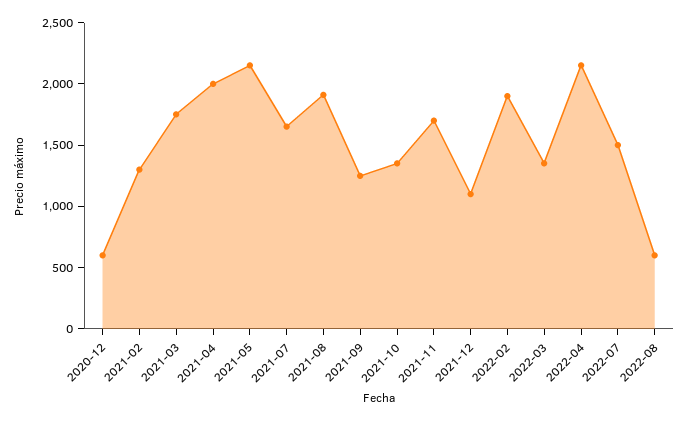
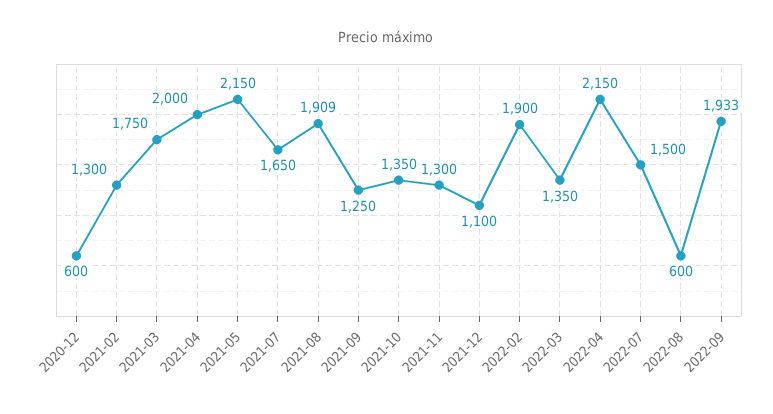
2021-11: 1700 -> 1300
2022-09: none -> 1933

